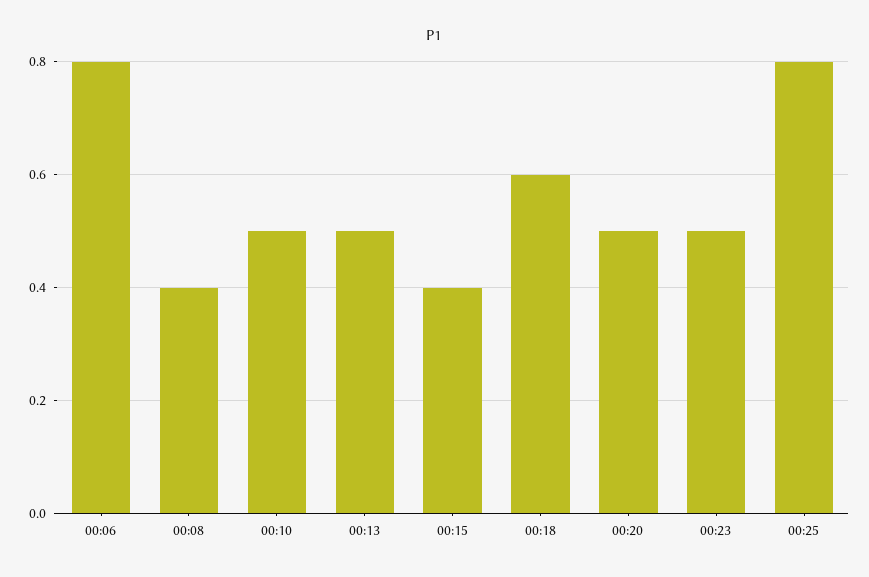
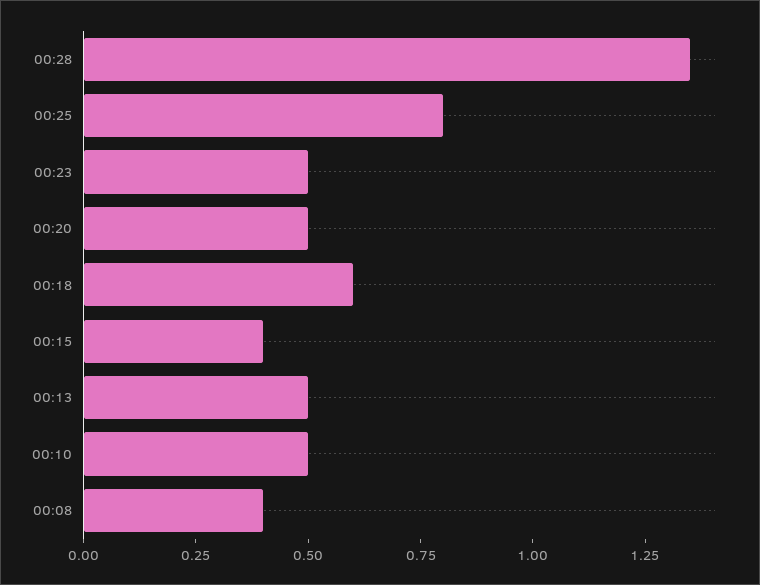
00:06: 0.8 -> none
00:28: none -> 1.35

